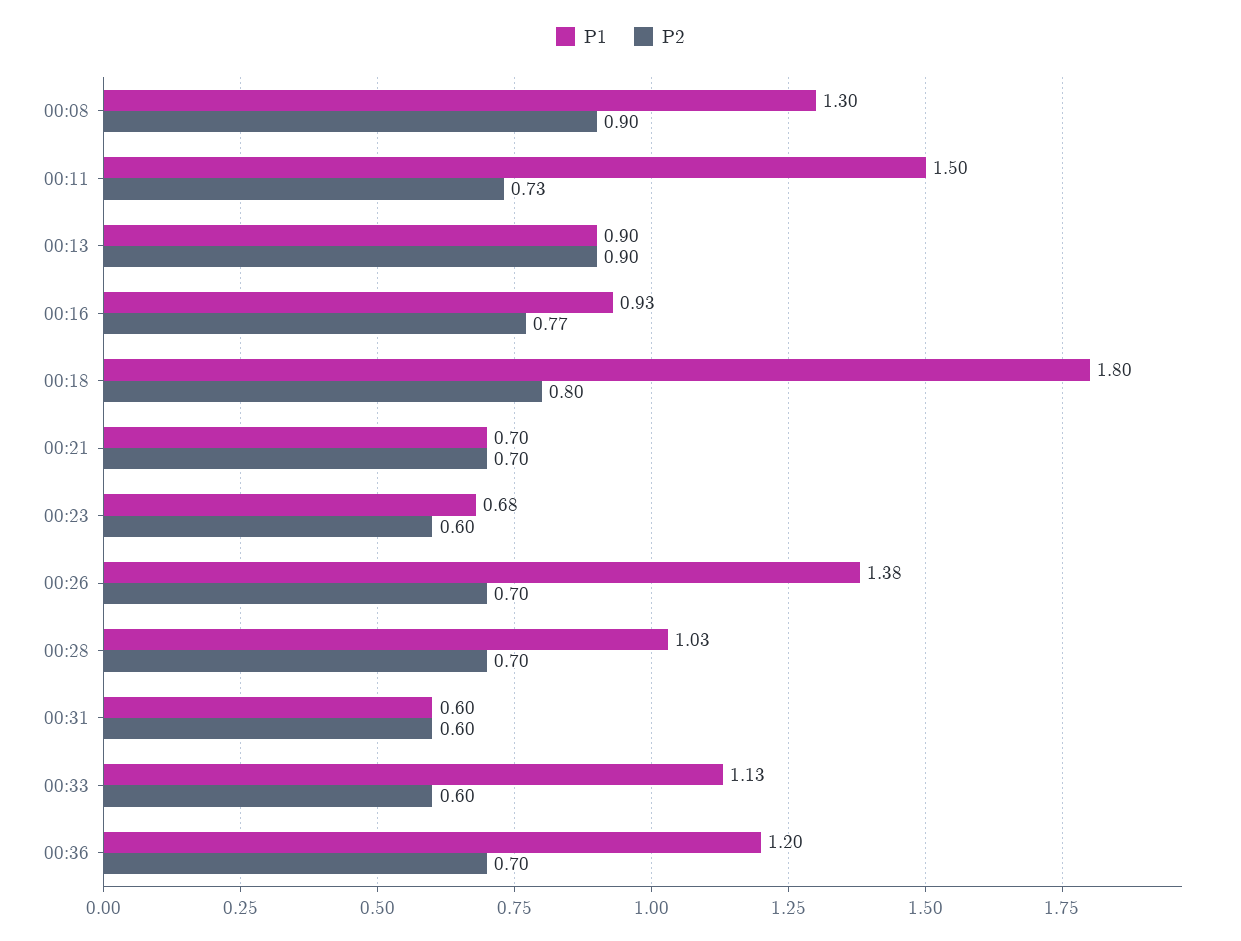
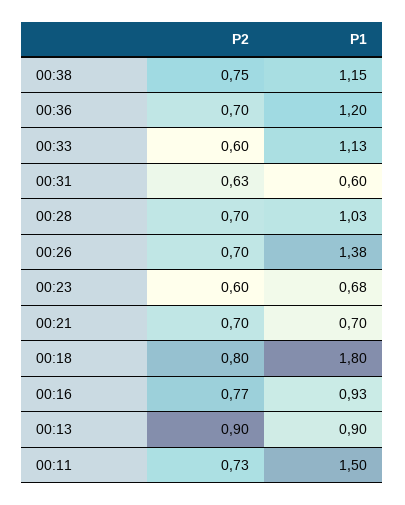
P1, 00:08: 1.3 -> none
P2, 00:08: 0.9 -> none
P2, 00:31: 0.6 -> 0.63
P2, 00:38: none -> 0.75
P1, 00:38: none -> 1.15

